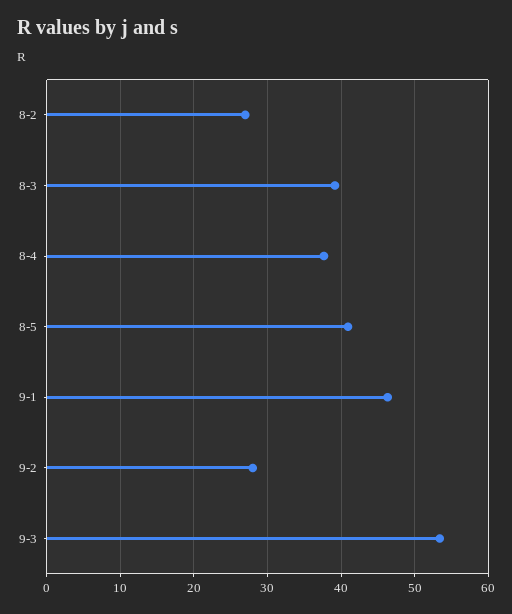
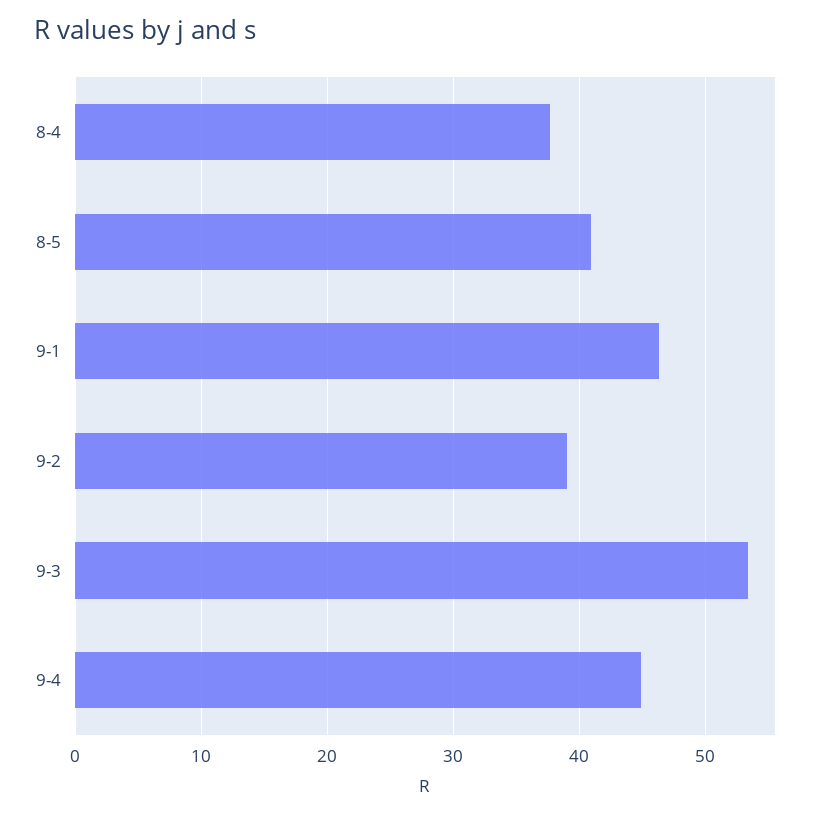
8-2: 27 -> none
8-3: 39 -> none
9-2: 28 -> 39
9-4: none -> 45

